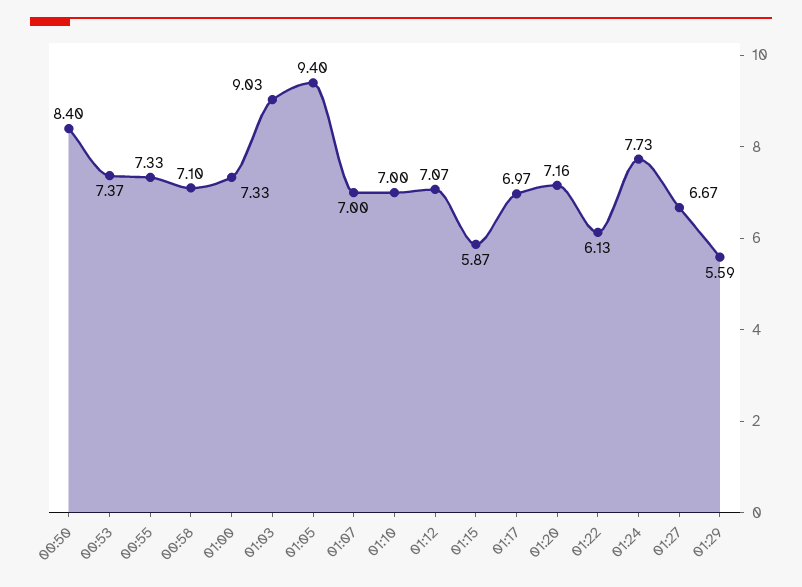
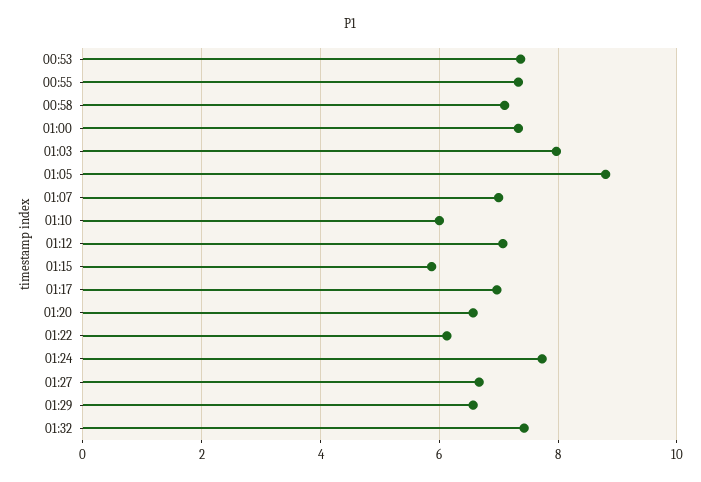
00:50: 8.4 -> none
01:03: 9.03 -> 8
01:05: 9.4 -> 8.8
01:10: 7 -> 6
01:20: 7.16 -> 6.6
01:29: 5.59 -> 6.6
01:32: none -> 7.4

